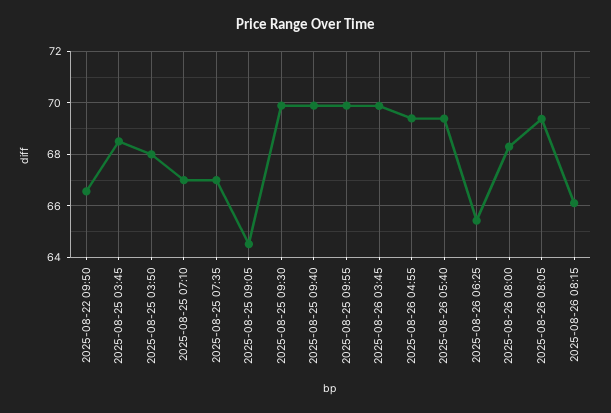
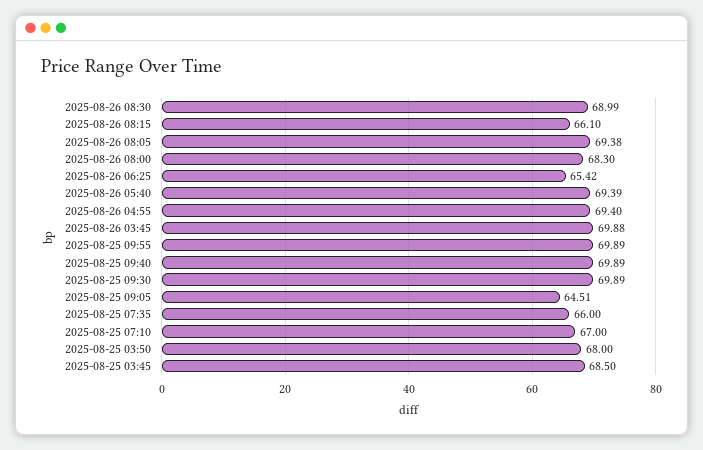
2025-08-22 09:50: 66.5 -> none
2025-08-25 07:35: 67 -> 66
2025-08-26 08:30: none -> 68.99

